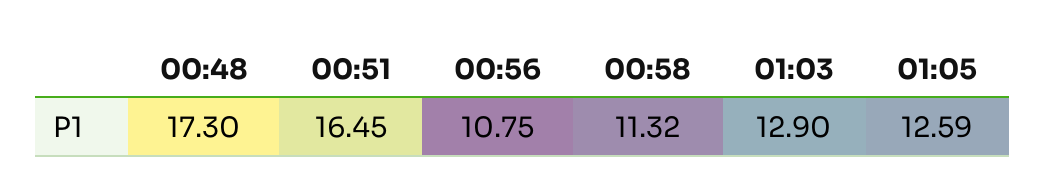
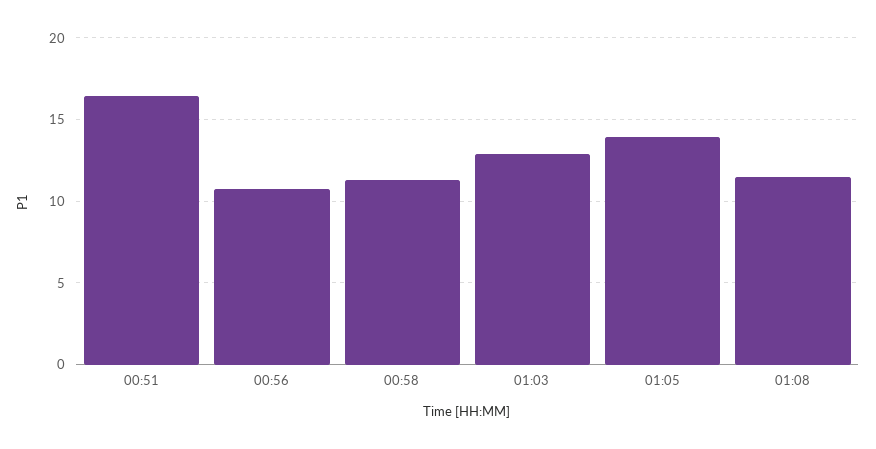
00:48: 17.3 -> none
01:05: 12.59 -> 14
01:08: none -> 11.5

